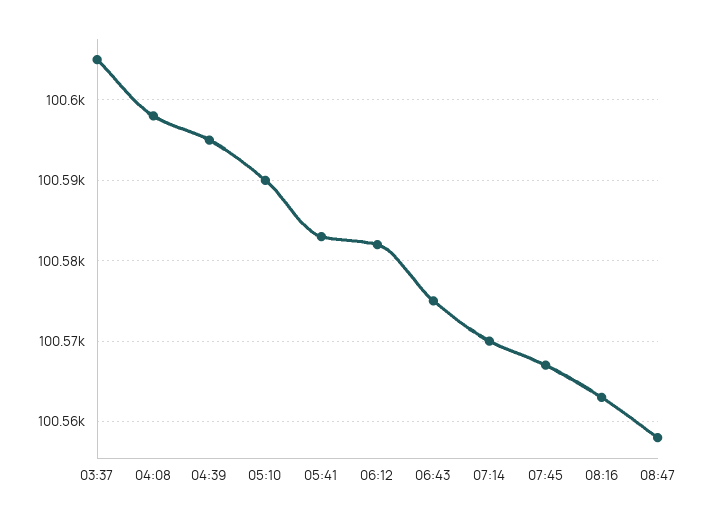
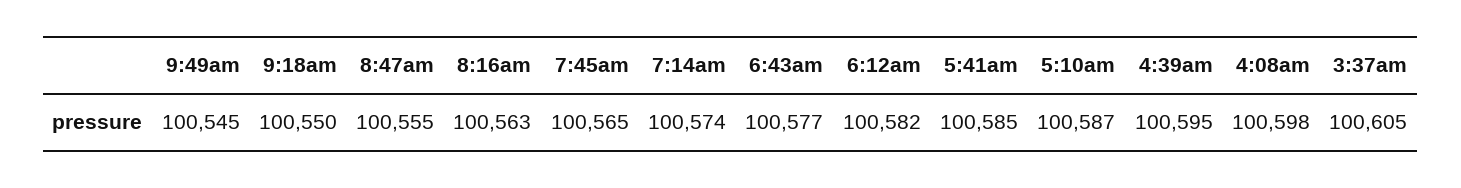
05:10: 100590 -> 100587
05:41: 100583 -> 100585
06:43: 100575 -> 100577
07:14: 100570 -> 100574
07:45: 100567 -> 100565
08:47: 100558 -> 100555
9:49am: none -> 100545
9:18am: none -> 100550

